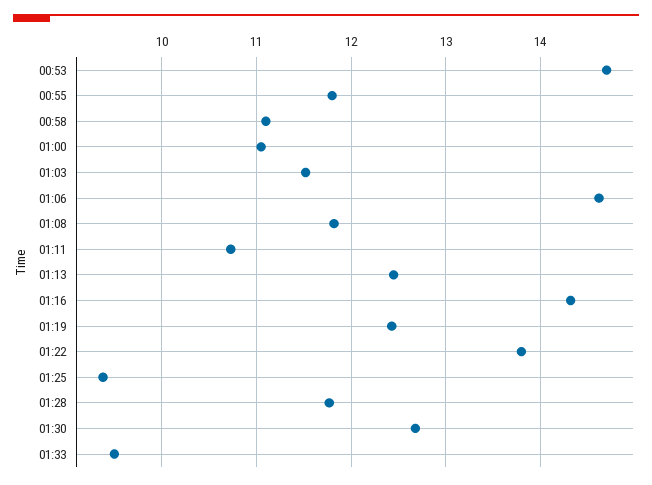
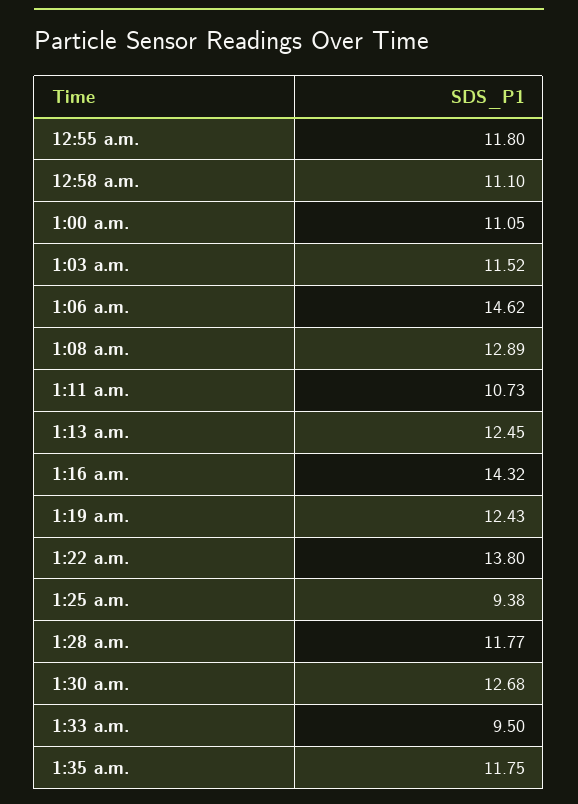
00:53: 14.7 -> none
01:08: 11.8 -> 12.89
1:35 a.m.: none -> 11.75

